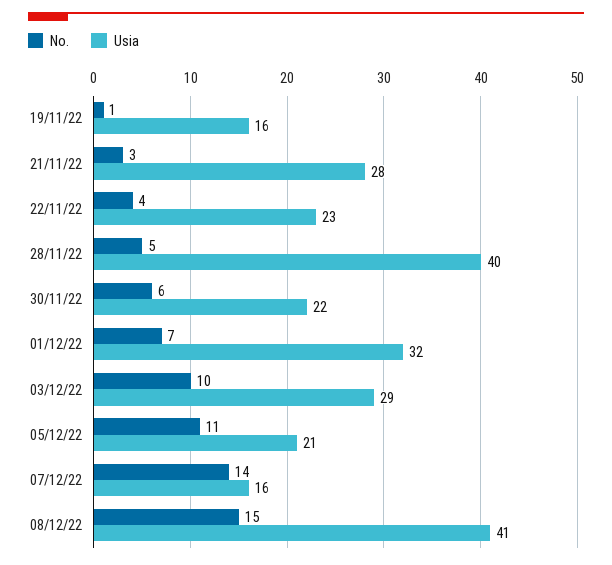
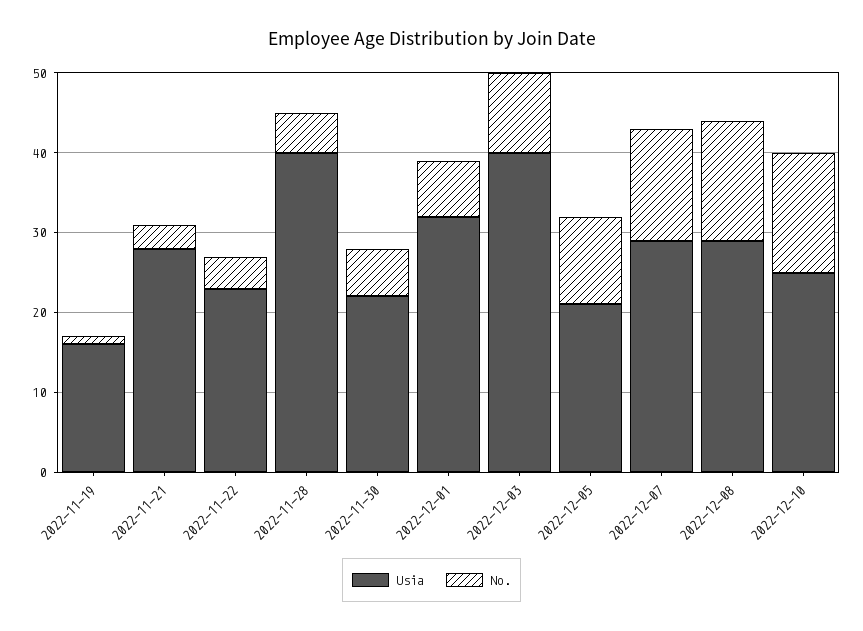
Usia, 03/12/22: 29 -> 40
Usia, 07/12/22: 16 -> 30
Usia, 08/12/22: 41 -> 30
Usia, 2022-12-10: none -> 25
No., 2022-12-10: none -> 15

